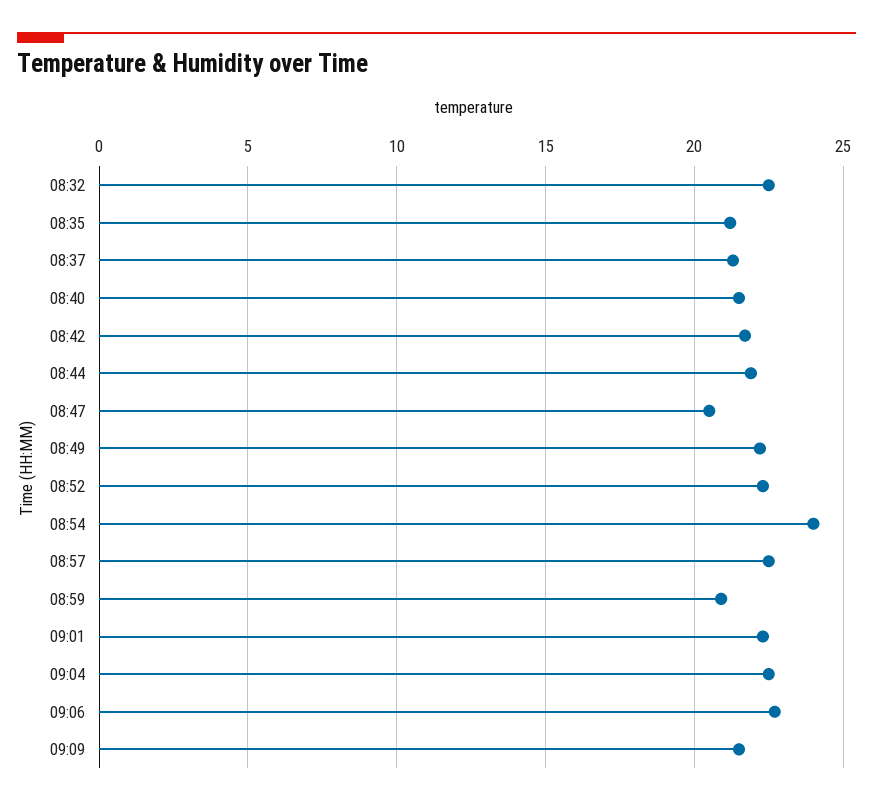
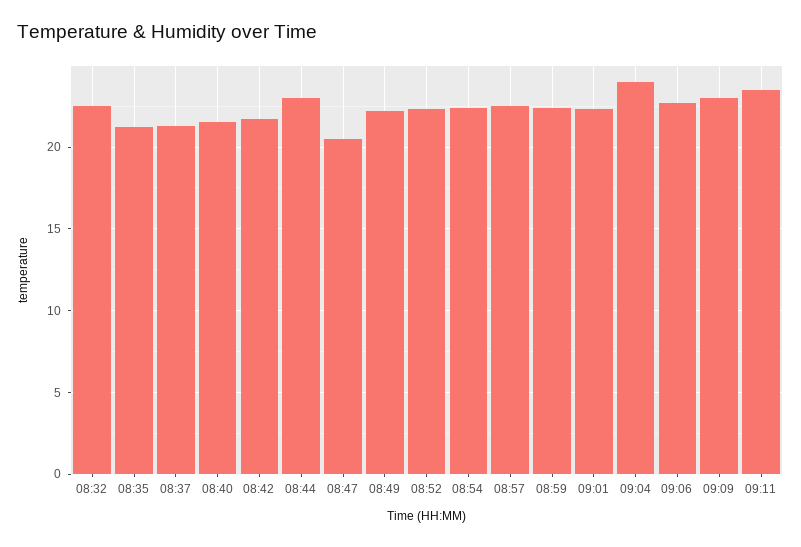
08:44: 22 -> 23
08:54: 24 -> 22.5
08:59: 21 -> 22.5
09:04: 22.5 -> 24
09:09: 21.5 -> 23
09:11: none -> 23.5

